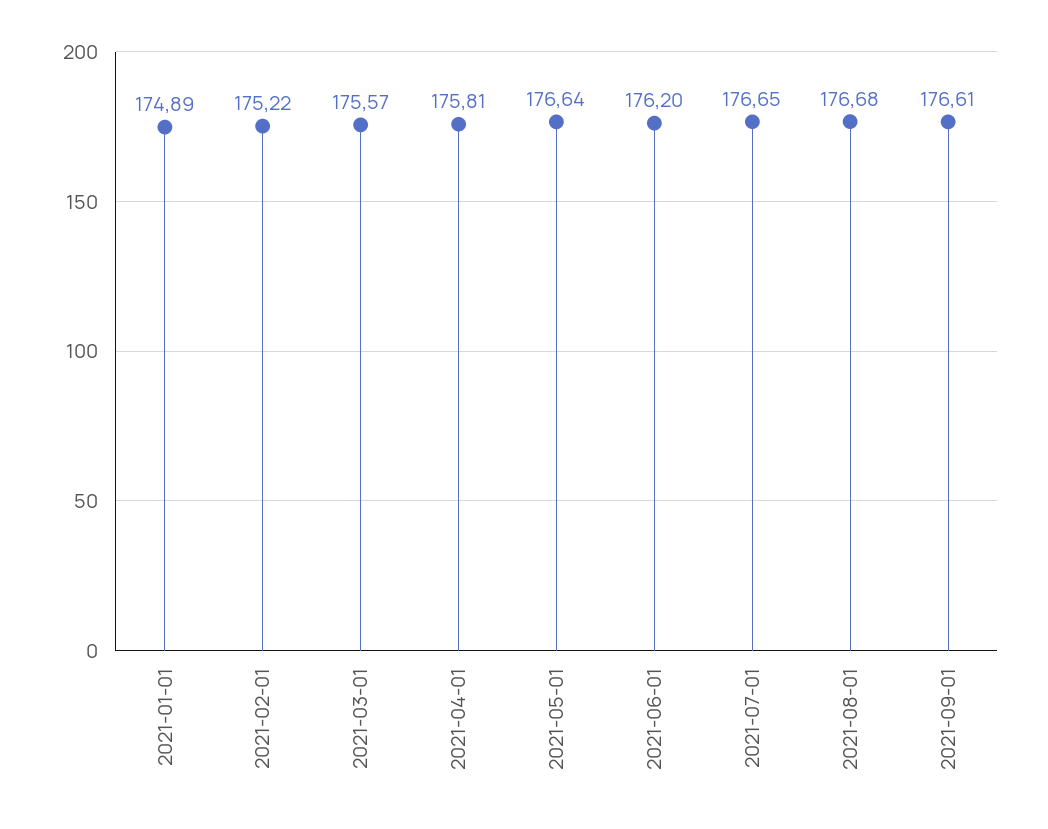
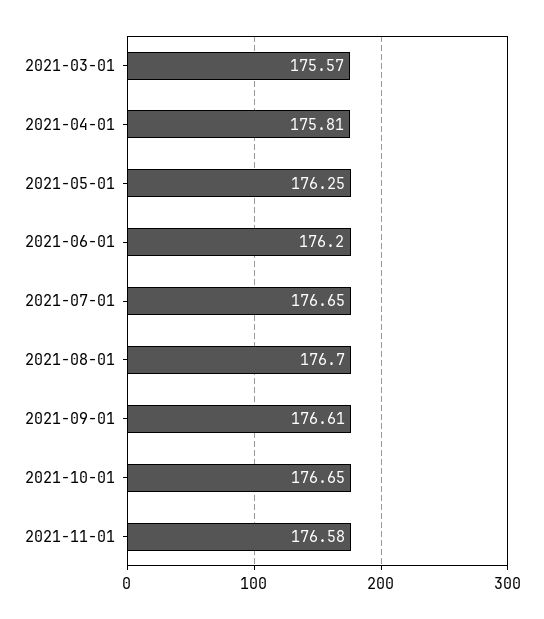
2021-01-01: 174.89 -> none
2021-02-01: 175.22 -> none
2021-05-01: 176.64 -> 176.25
2021-08-01: 176.68 -> 176.7
2021-10-01: none -> 176.65
2021-11-01: none -> 176.58

